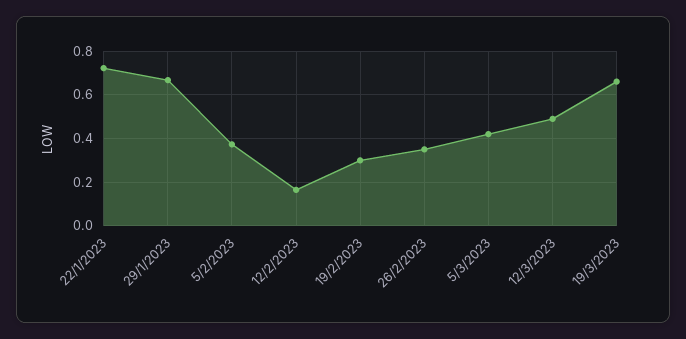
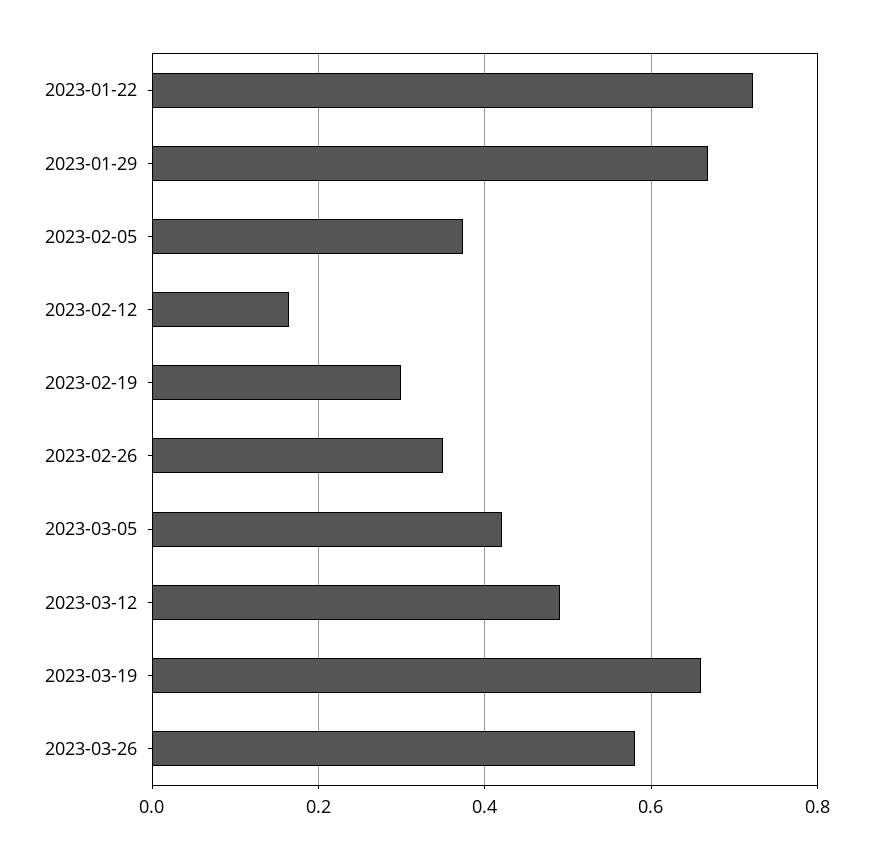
2023-03-26: none -> 0.58

